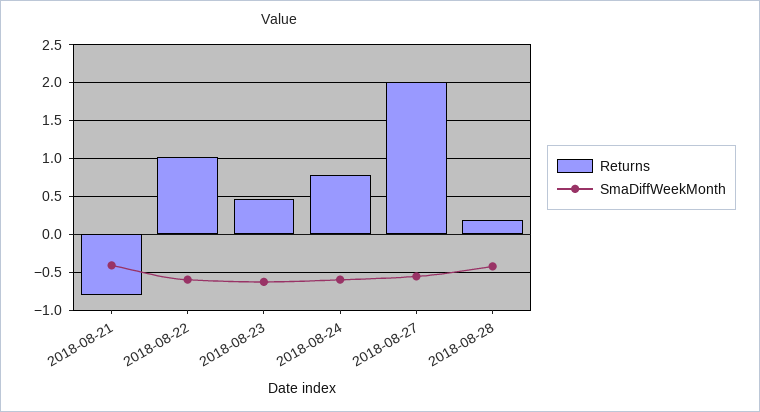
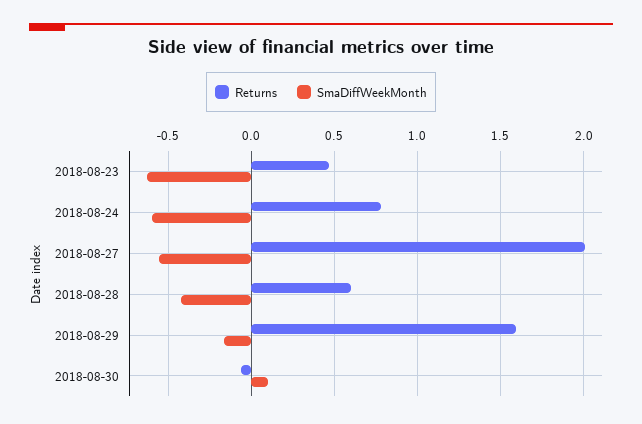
Returns, 2018-08-21: -0.8 -> none
SmaDiffWeekMonth, 2018-08-21: -0.4 -> none
Returns, 2018-08-22: 1 -> none
SmaDiffWeekMonth, 2018-08-22: -0.6 -> none
Returns, 2018-08-28: 0.2 -> 0.6
Returns, 2018-08-29: none -> 1.6
SmaDiffWeekMonth, 2018-08-29: none -> -0.15
Returns, 2018-08-30: none -> -0.05
SmaDiffWeekMonth, 2018-08-30: none -> 0.1

